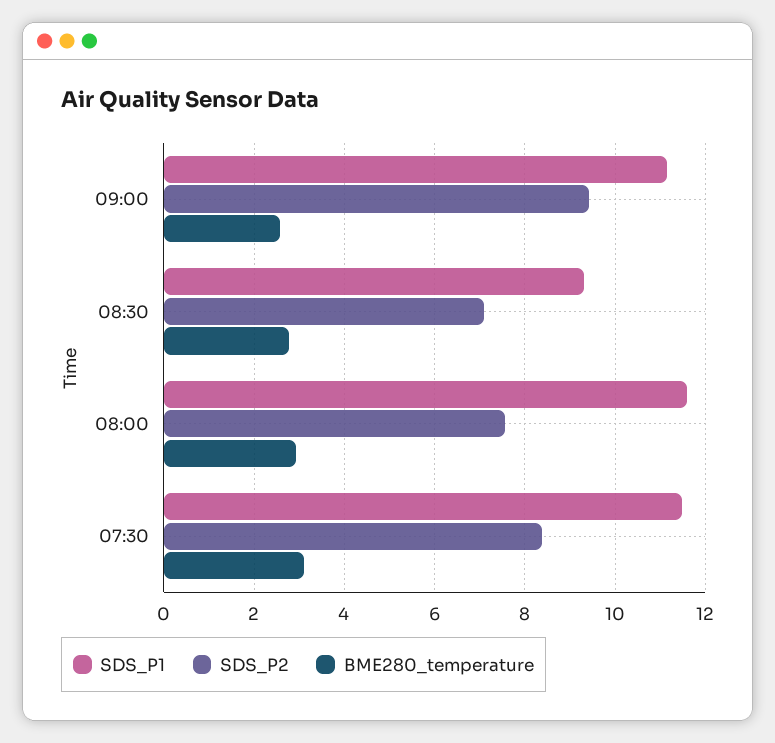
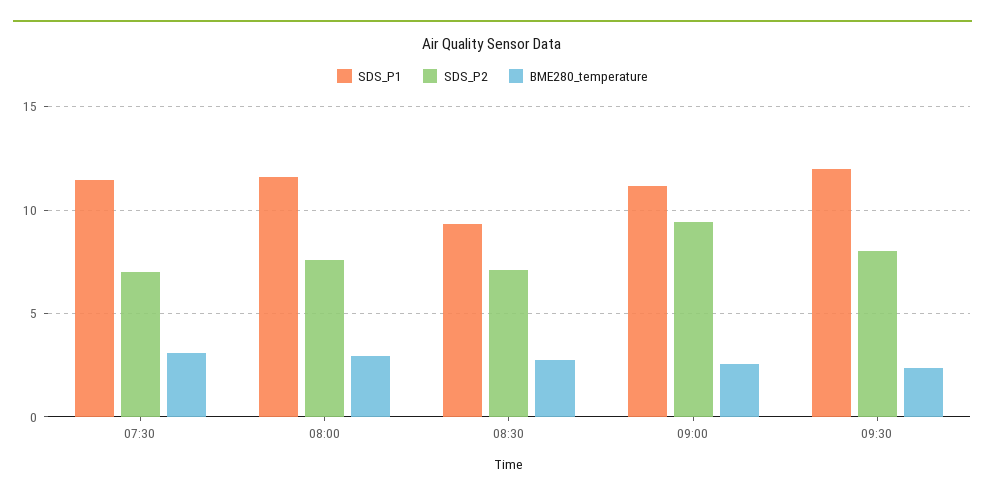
SDS_P2, 07:30: 8.4 -> 7
SDS_P1, 09:30: none -> 12
SDS_P2, 09:30: none -> 8
BME280_temperature, 09:30: none -> 2.5

